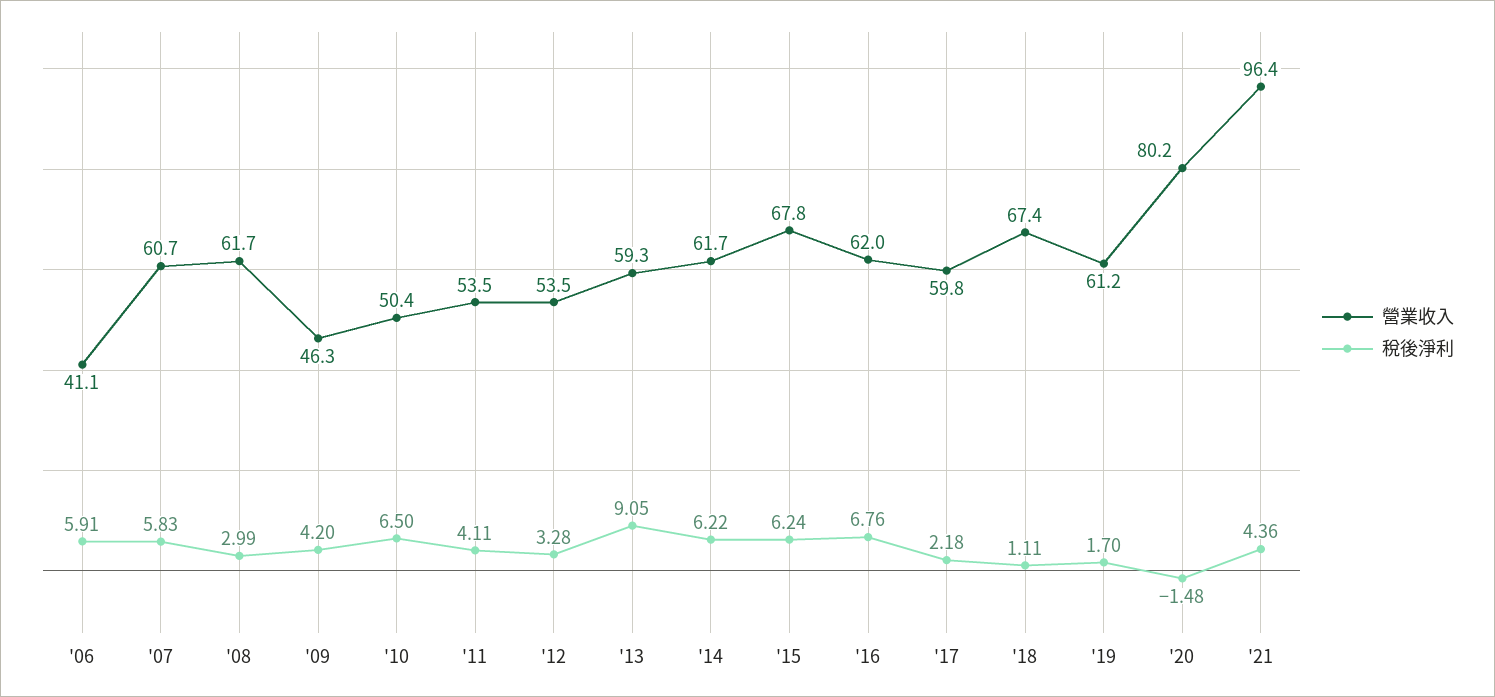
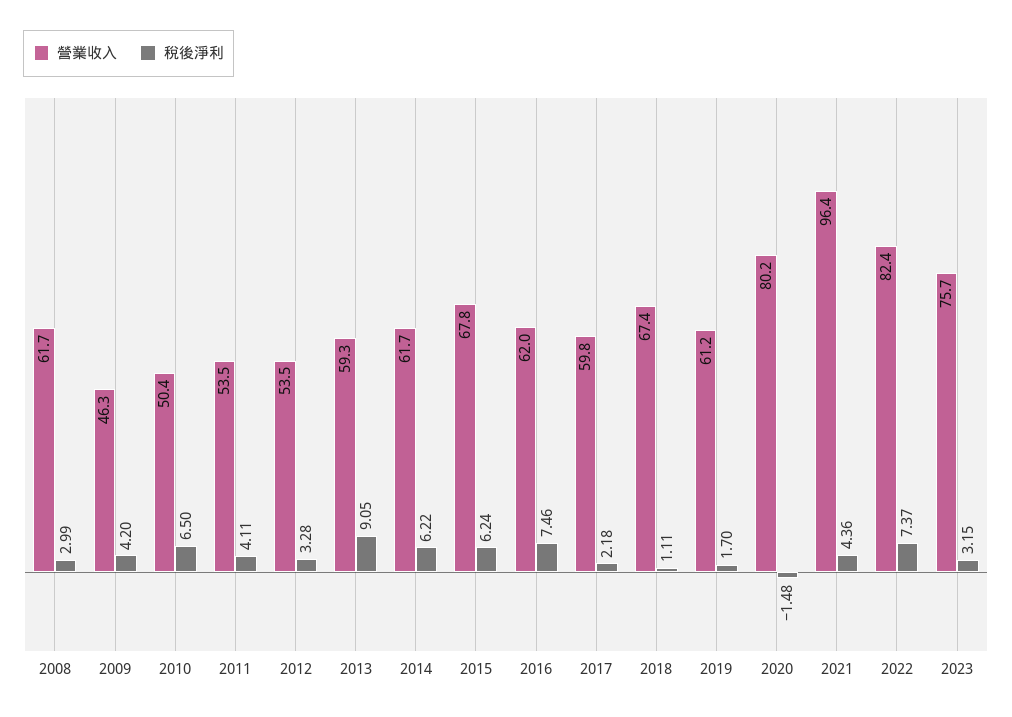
營業收入, '06: 41.1 -> none
稅後淨利, '06: 5.91 -> none
營業收入, '07: 60.7 -> none
稅後淨利, '07: 5.83 -> none
稅後淨利, '16: 6.76 -> 7.46
營業收入, 2022: none -> 82.4
稅後淨利, 2022: none -> 7.37
營業收入, 2023: none -> 75.7
稅後淨利, 2023: none -> 3.15

